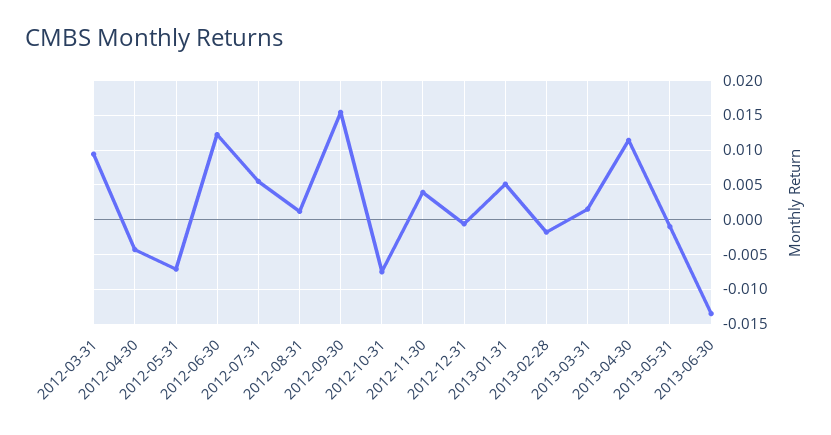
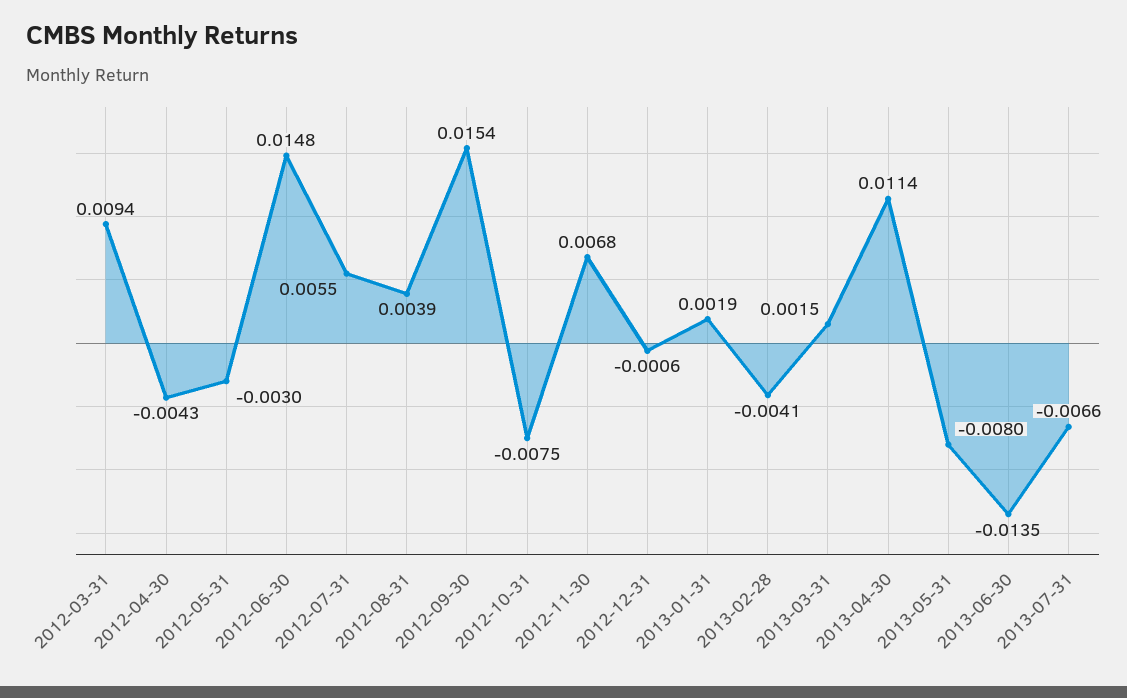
2012-05-31: -0.007 -> -0.003
2012-06-30: 0.012 -> 0.0148
2012-08-31: 0.001 -> 0.0039
2012-11-30: 0.004 -> 0.0068
2013-01-31: 0.005 -> 0.0019
2013-02-28: -0.002 -> -0.0041
2013-05-31: -0.001 -> -0.008
2013-07-31: none -> -0.0066

